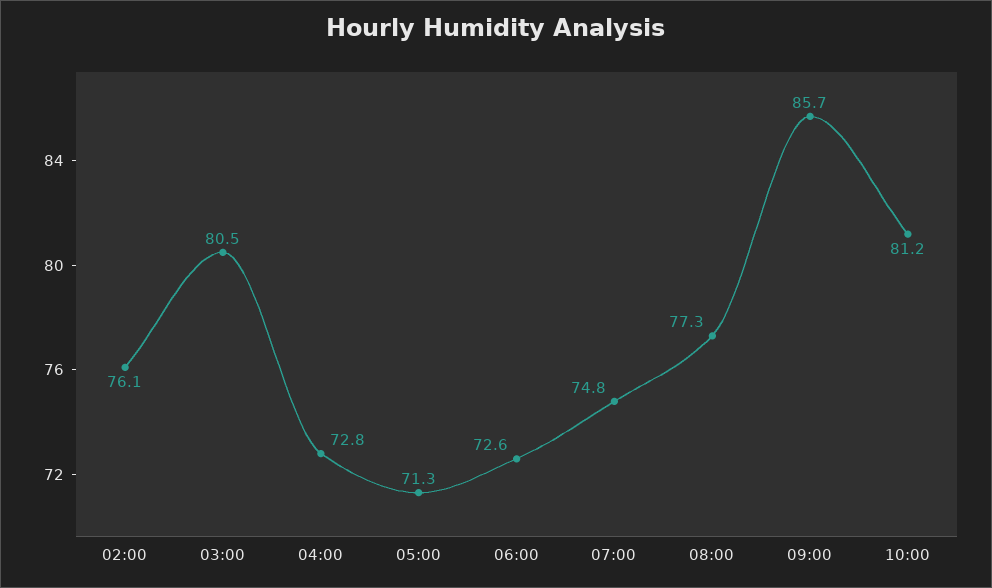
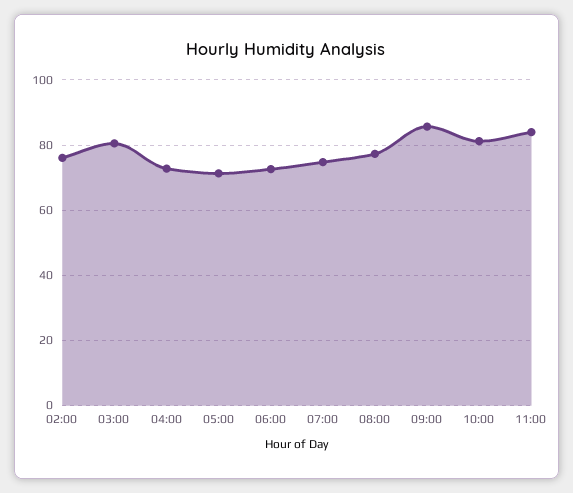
11:00: none -> 84

